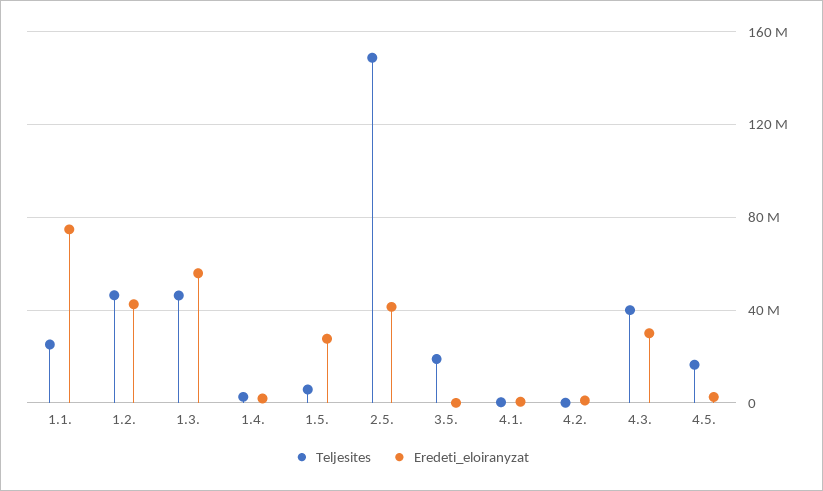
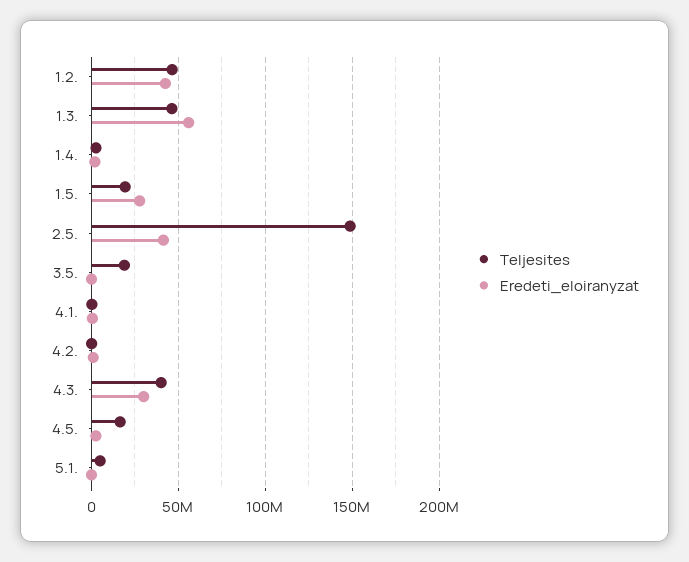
Teljesites, 1.1.: 25000000 -> none
Eredeti_eloiranyzat, 1.1.: 75000000 -> none
Teljesites, 1.5.: 5000000 -> 20000000
Teljesites, 5.1.: none -> 5000000
Eredeti_eloiranyzat, 5.1.: none -> 0

